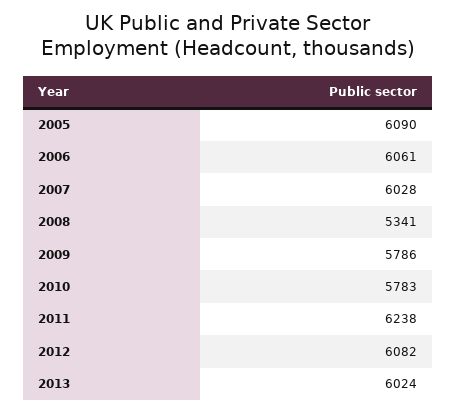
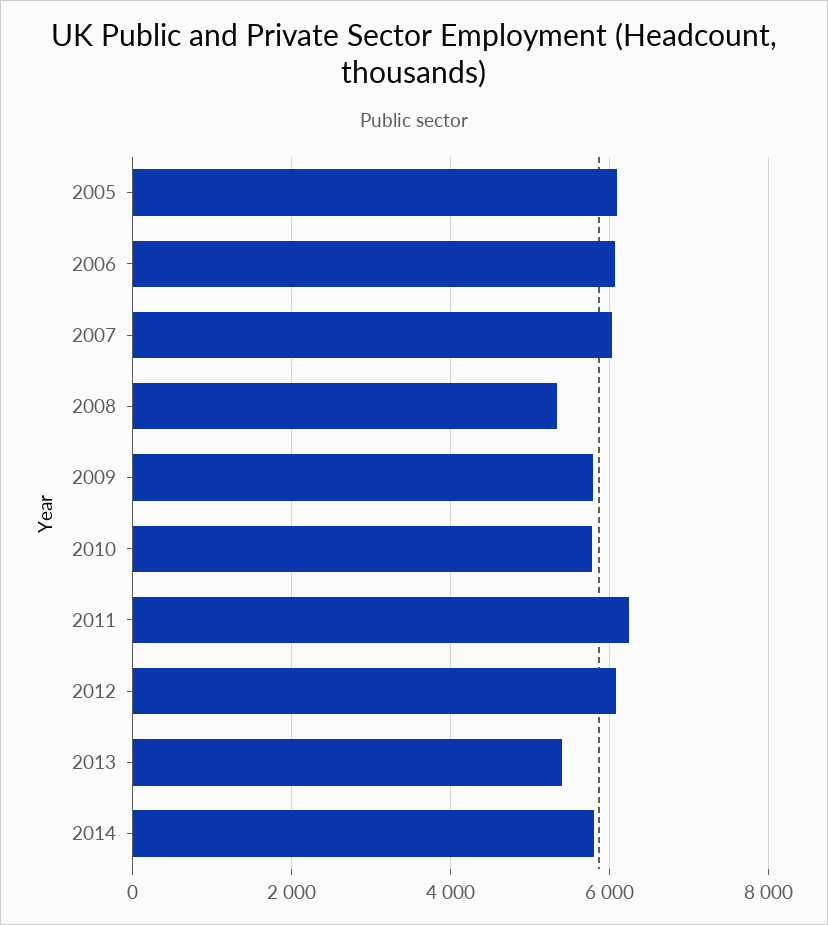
2013: 6024 -> 5400
2014: none -> 5800

